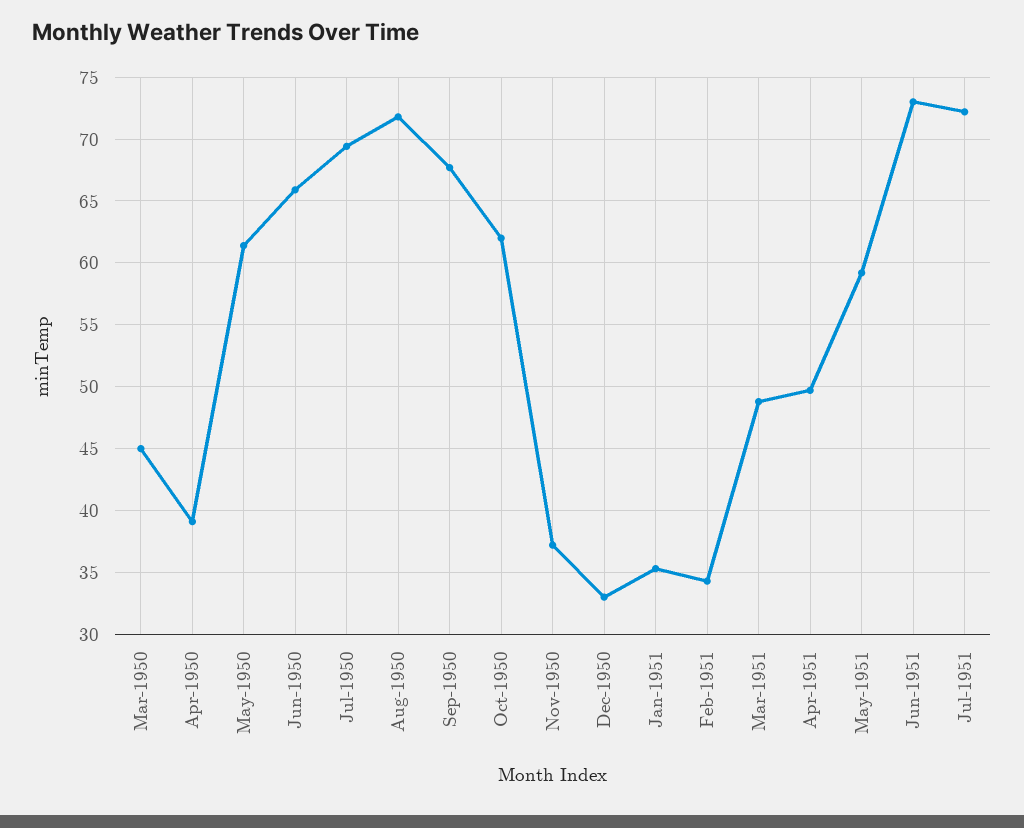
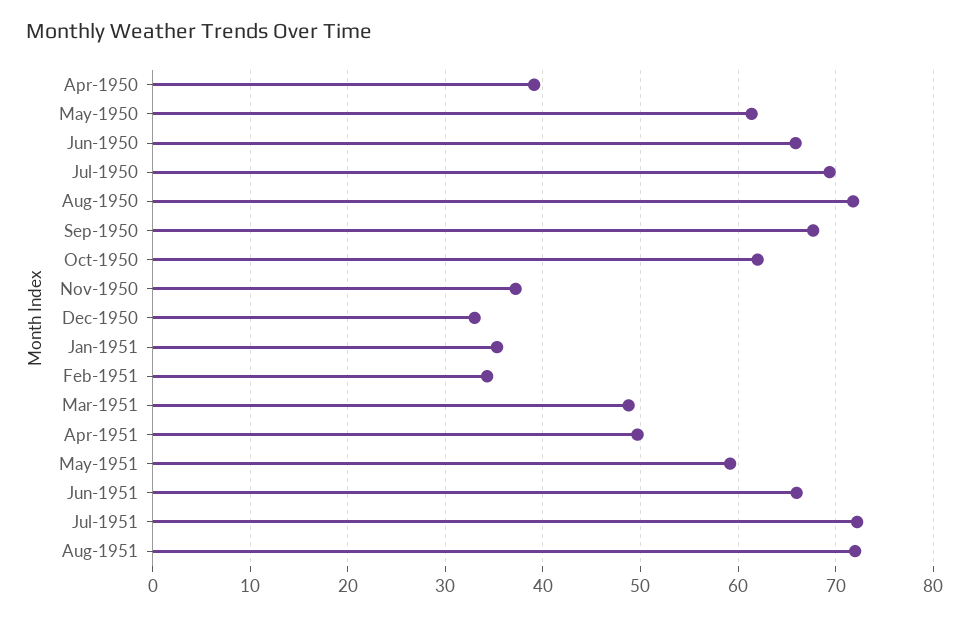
Mar-1950: 45 -> none
Jun-1951: 73 -> 66
Aug-1951: none -> 72

